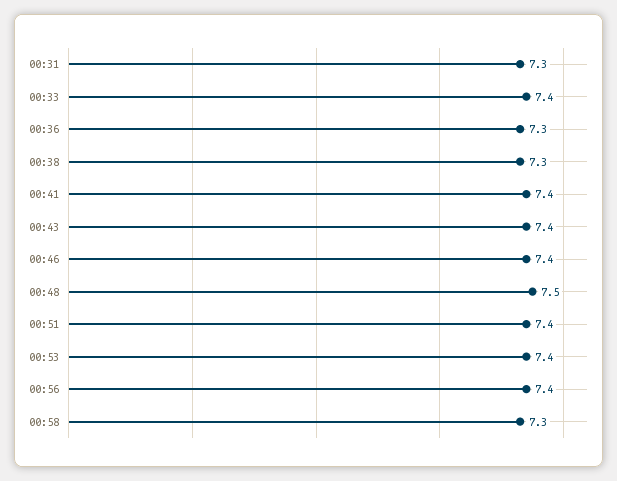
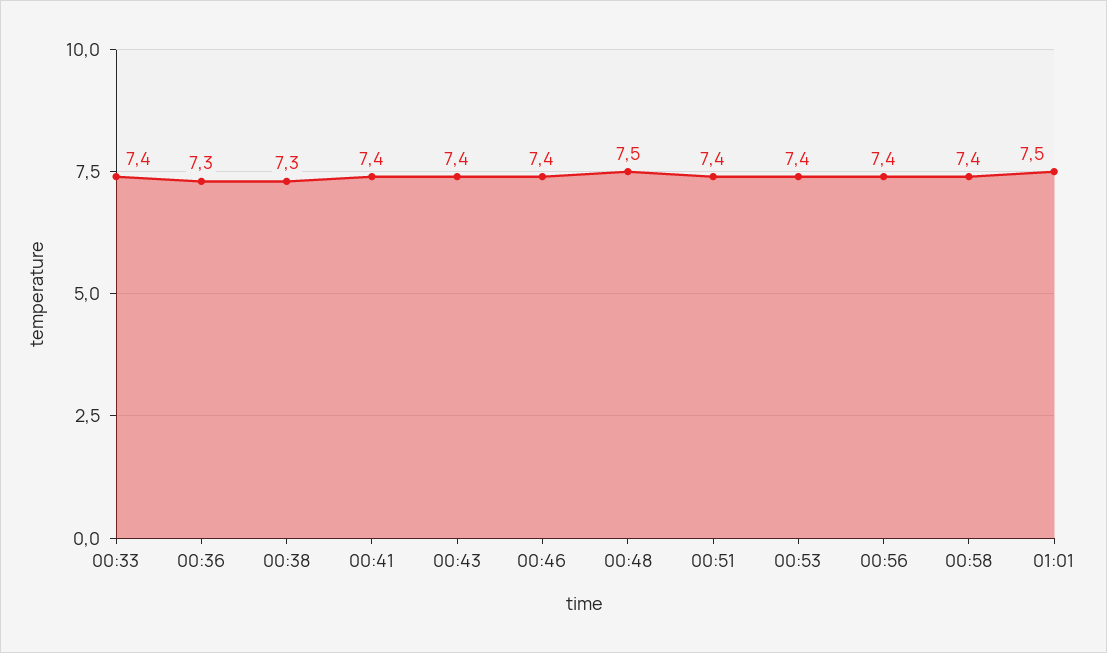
00:31: 7.3 -> none
00:58: 7.3 -> 7.4
01:01: none -> 7.5

